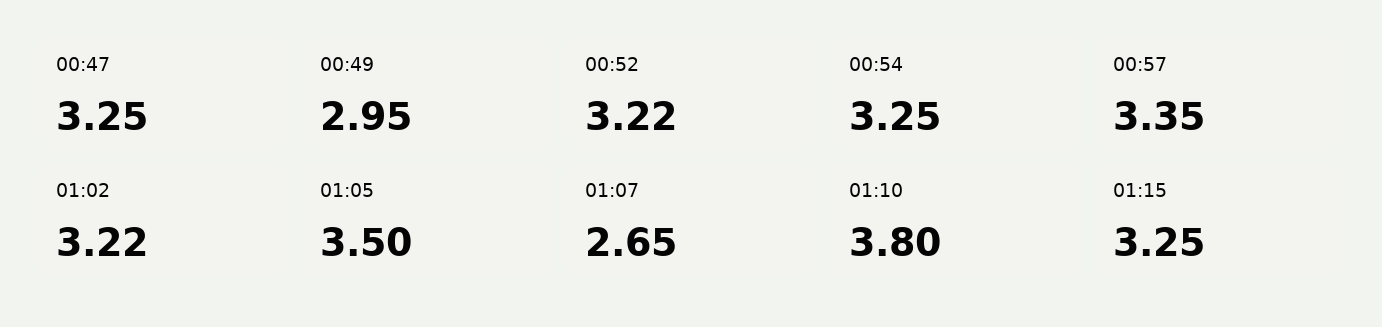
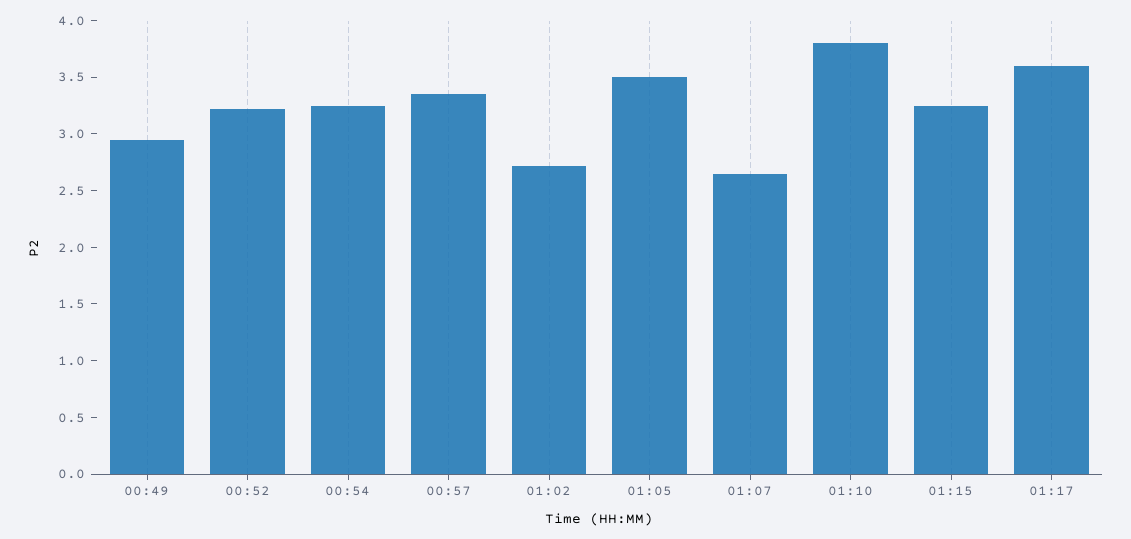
00:47: 3.25 -> none
01:02: 3.22 -> 2.7
01:17: none -> 3.6

